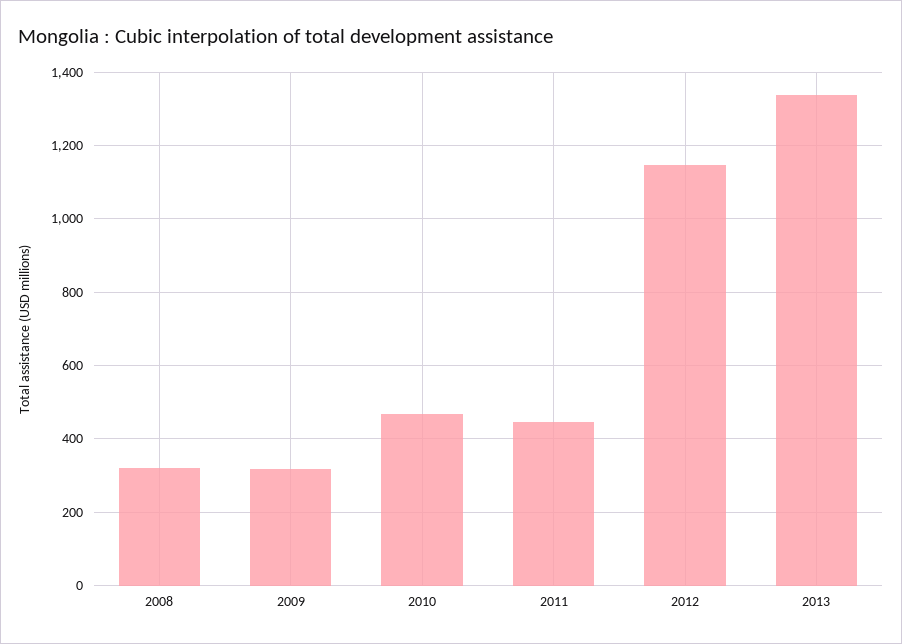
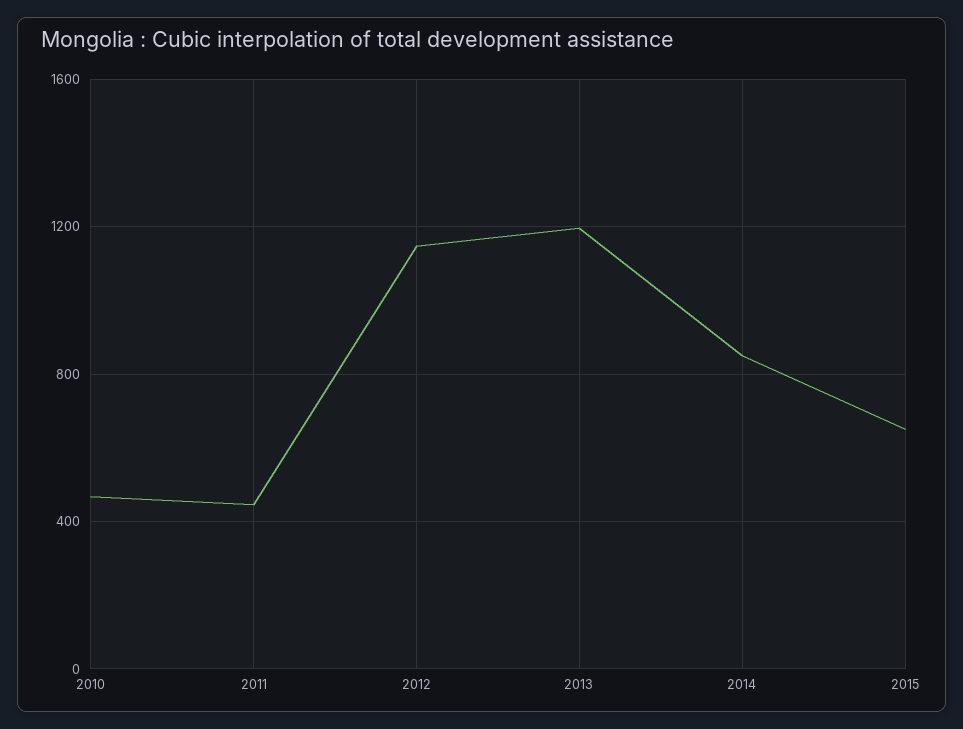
2008: 320 -> none
2009: 320 -> none
2013: 1340 -> 1200
2014: none -> 850
2015: none -> 650

